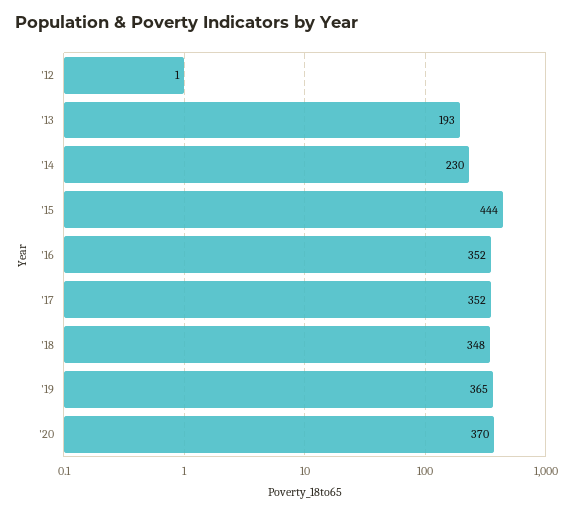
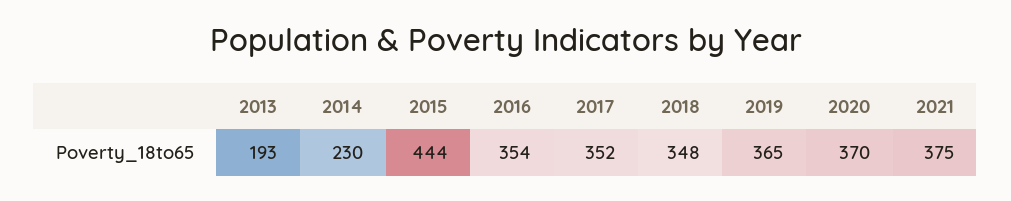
'12: 1 -> none
'16: 352 -> 354
2021: none -> 375

